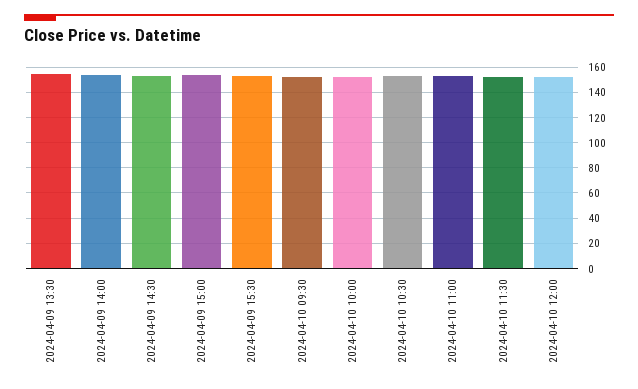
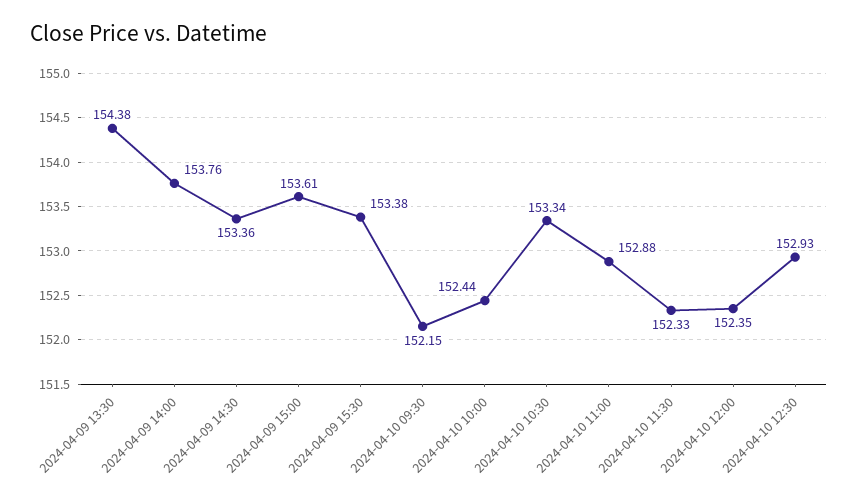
2024-04-10 12:30: none -> 152.93

